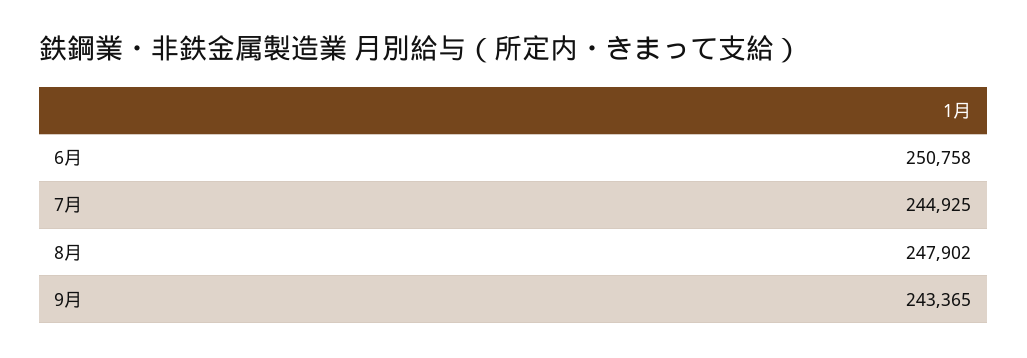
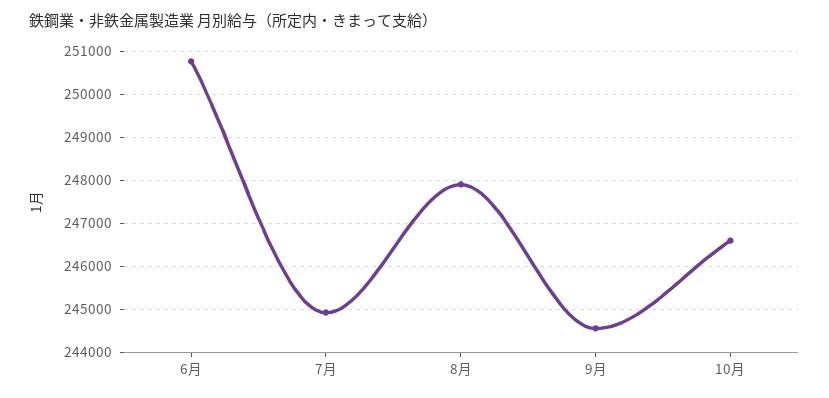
9月: 243365 -> 244600
10月: none -> 246600

